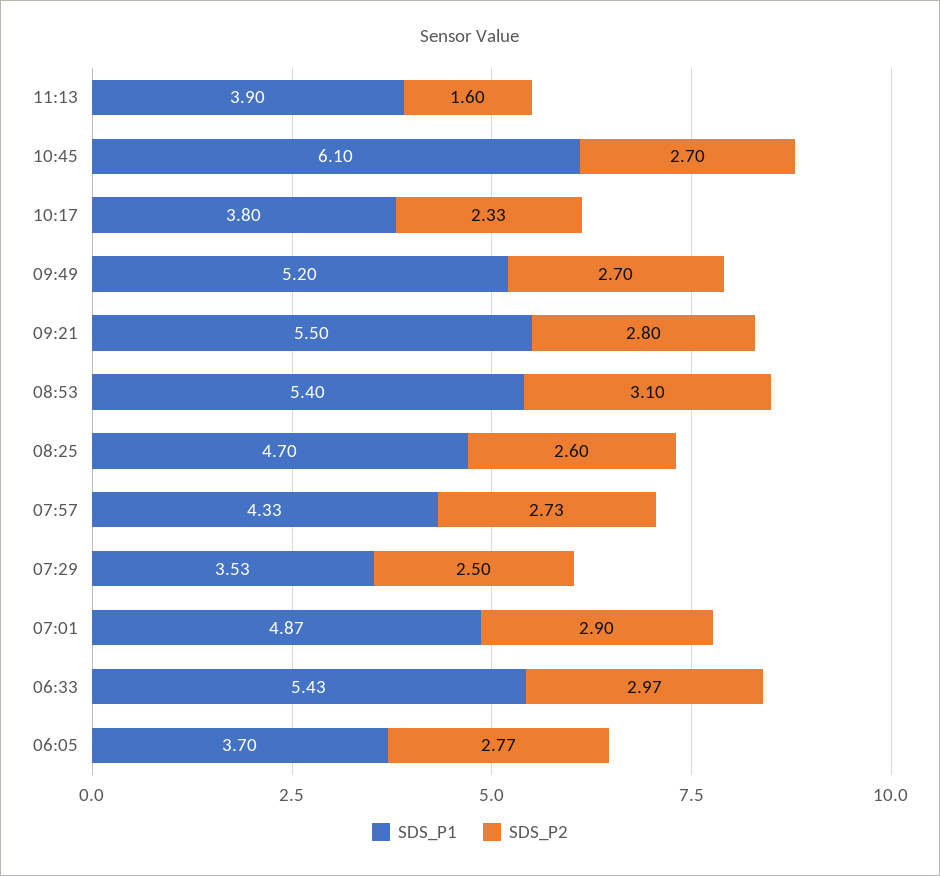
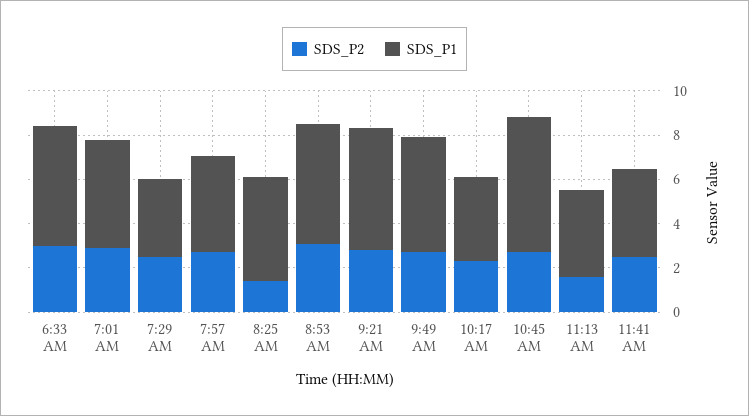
SDS_P2, 08:25: 2.6 -> 1.5
SDS_P1, 06:05: 3.7 -> none
SDS_P2, 06:05: 2.77 -> none
SDS_P2, 11:41 AM: none -> 2.5
SDS_P1, 11:41 AM: none -> 4

